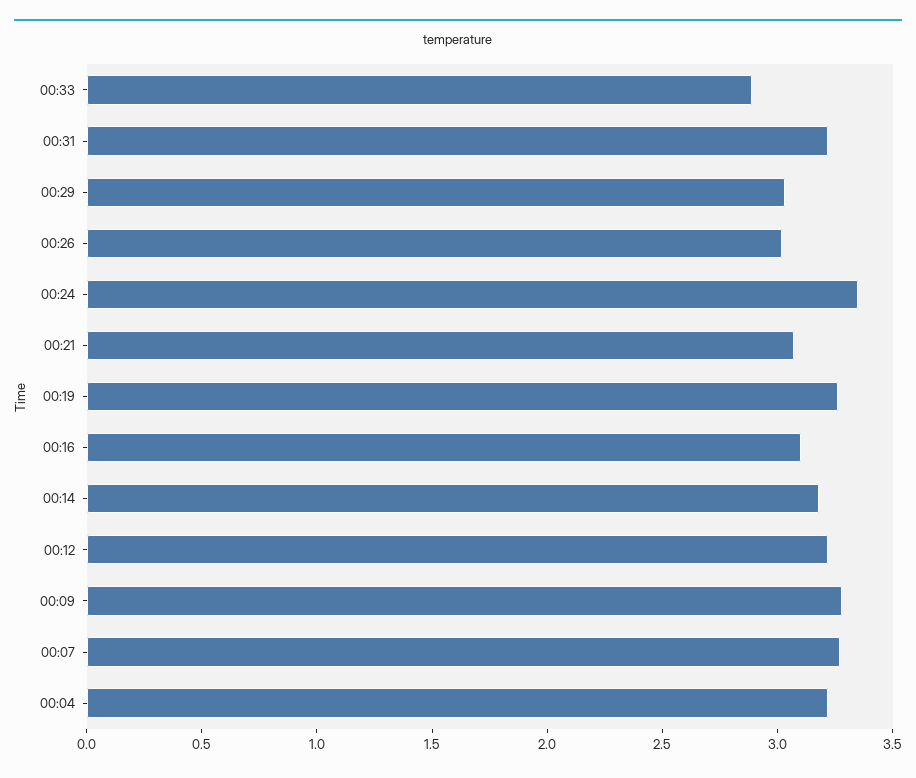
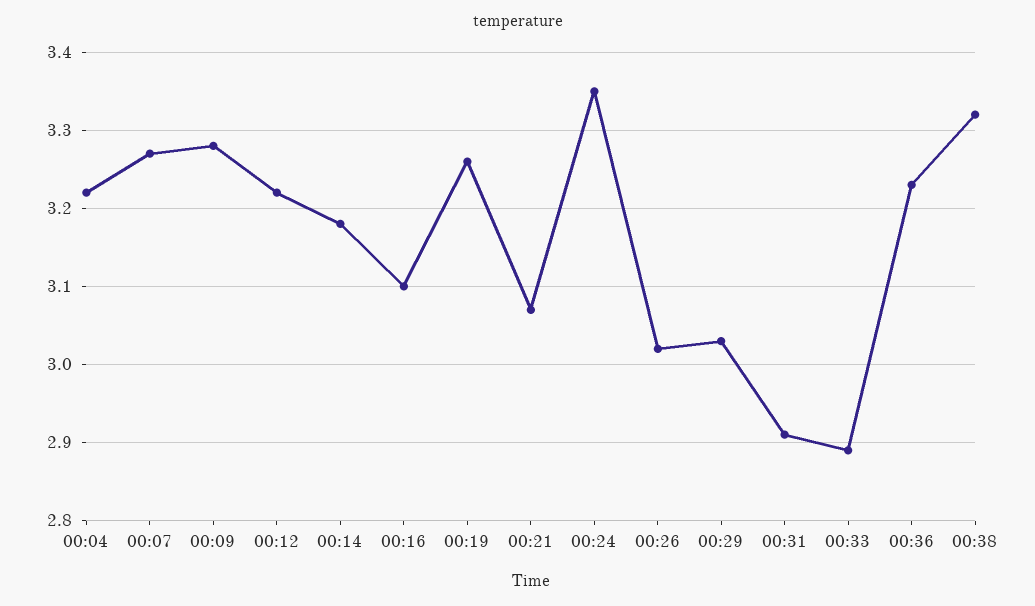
00:31: 3.2 -> 2.91
00:36: none -> 3.23
00:38: none -> 3.32

